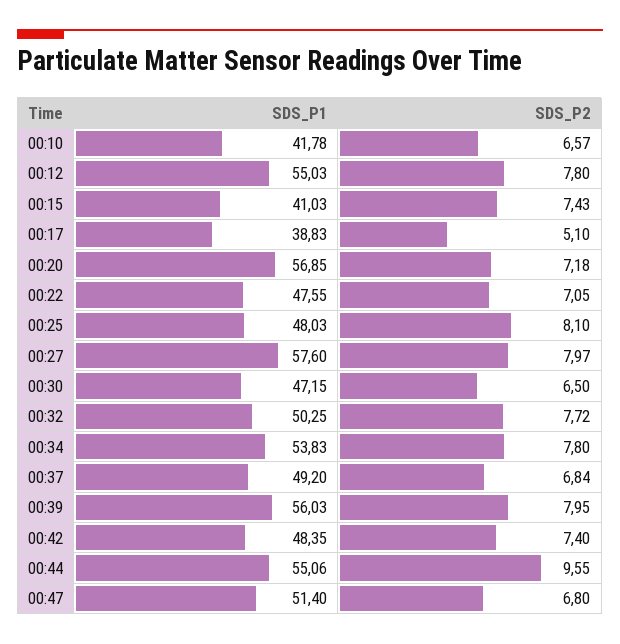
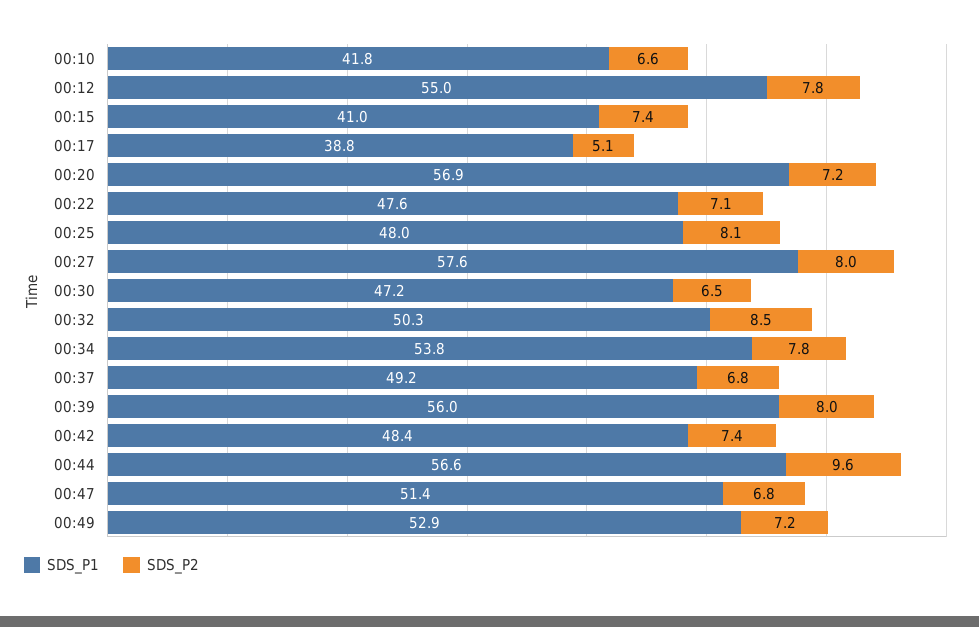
SDS_P2, 00:32: 7.72 -> 8.5
SDS_P1, 00:44: 55.06 -> 56.6
SDS_P1, 00:49: none -> 52.9
SDS_P2, 00:49: none -> 7.2

